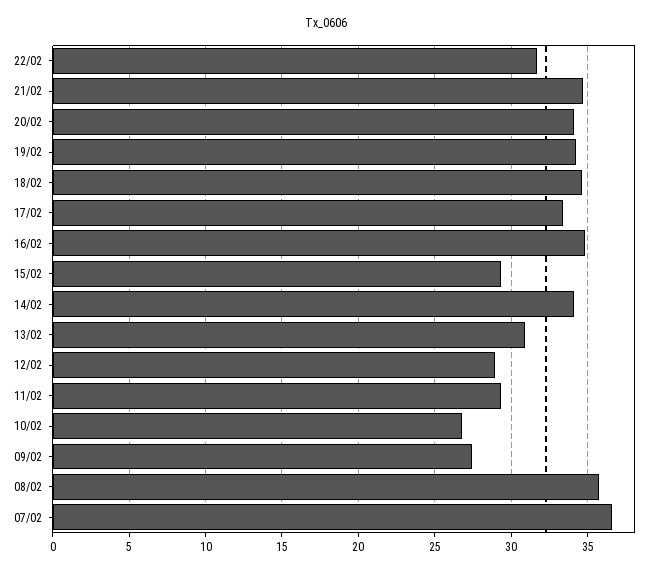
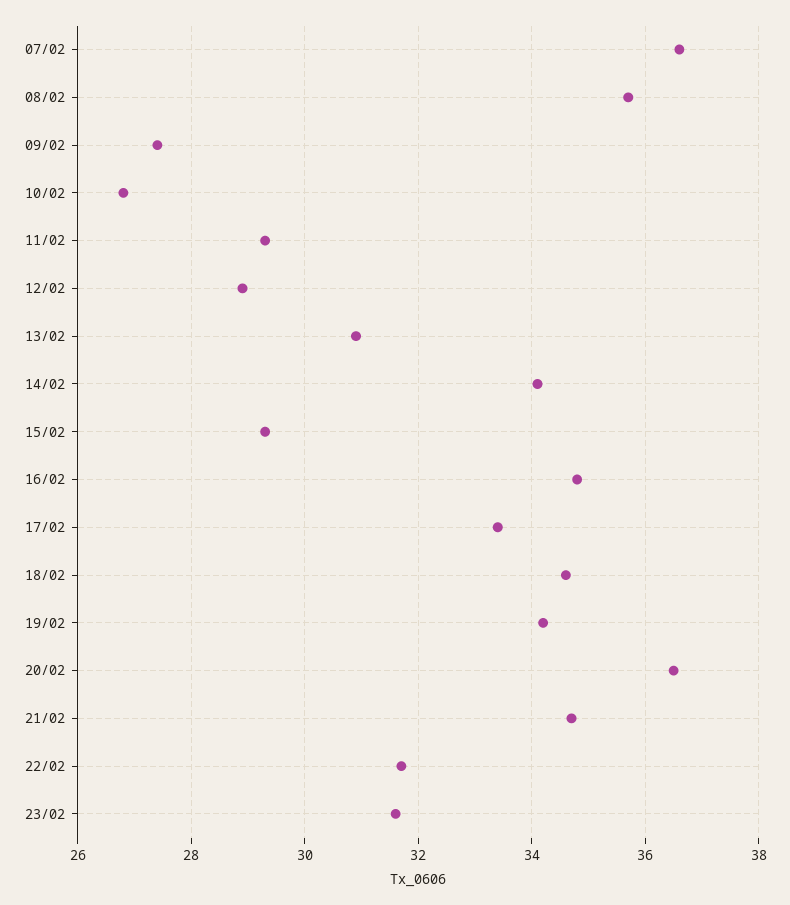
20/02: 34 -> 36.5
23/02: none -> 31.5

